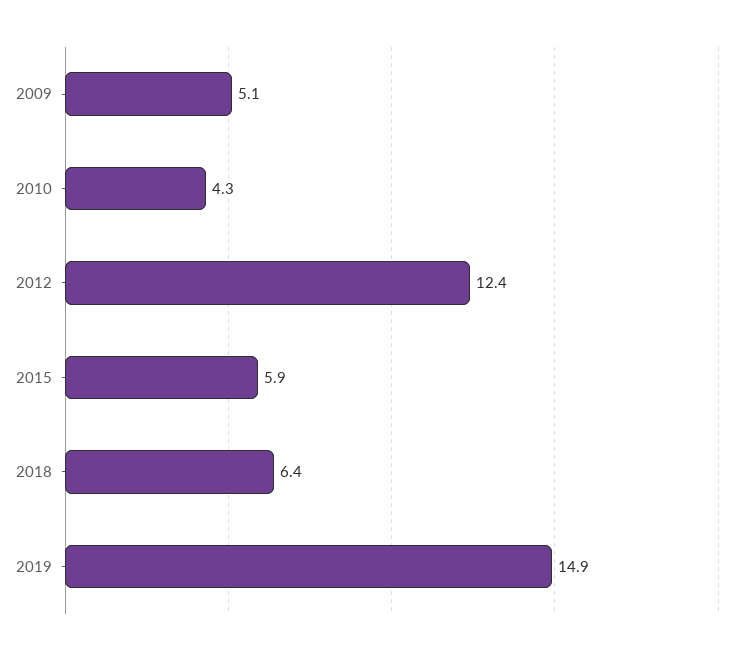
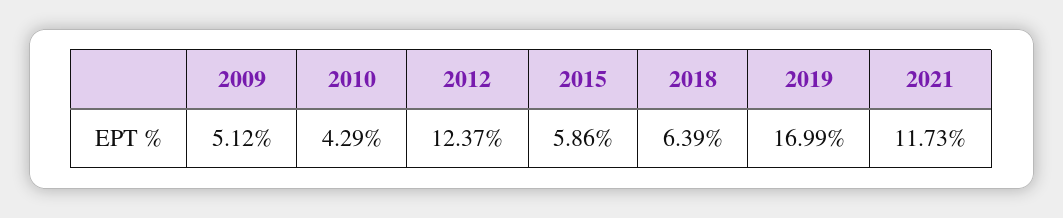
2019: 14.9 -> 16.99
2021: none -> 11.73

